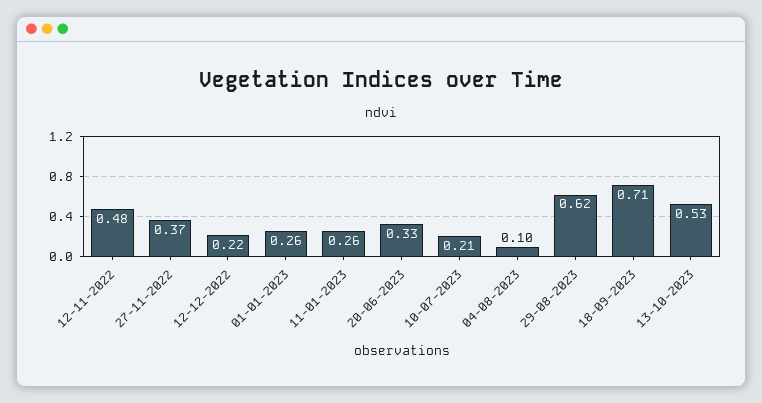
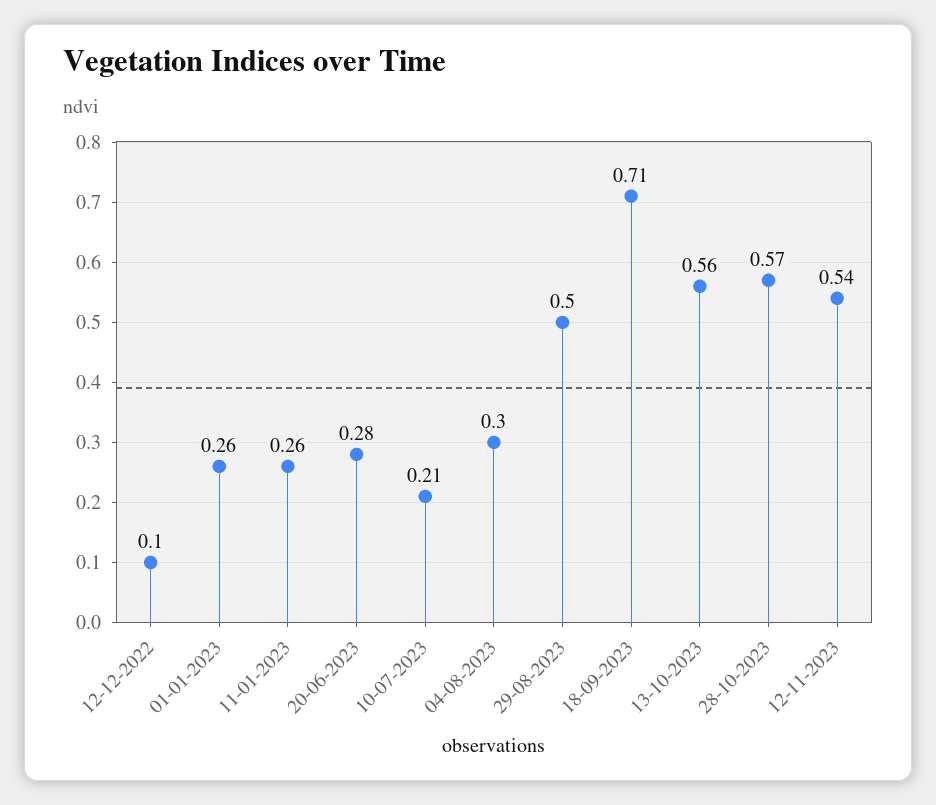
12-11-2022: 0.48 -> none
27-11-2022: 0.37 -> none
12-12-2022: 0.22 -> 0.1
20-06-2023: 0.33 -> 0.28
04-08-2023: 0.1 -> 0.3
29-08-2023: 0.62 -> 0.5
13-10-2023: 0.53 -> 0.56
28-10-2023: none -> 0.57
12-11-2023: none -> 0.54

